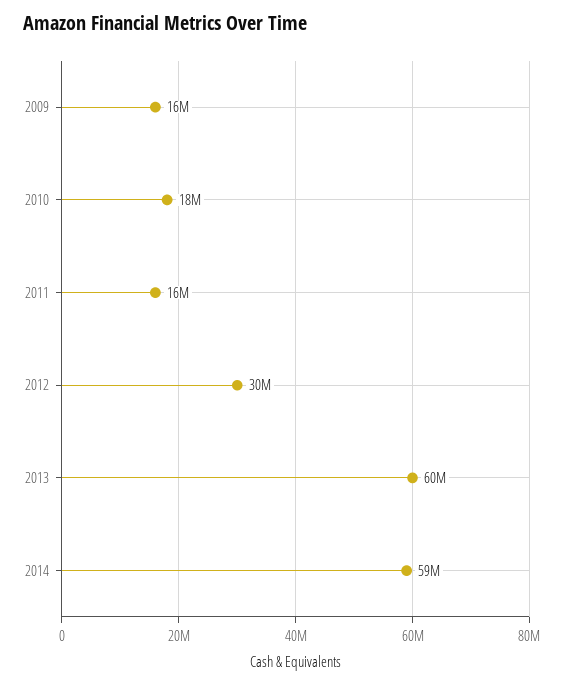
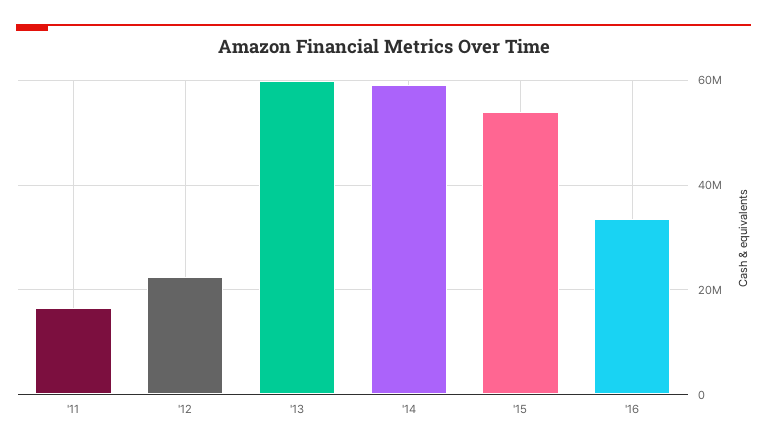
2009: 16000000 -> none
2010: 18000000 -> none
2012: 30000000 -> 22000000
'15: none -> 54000000
'16: none -> 34000000

